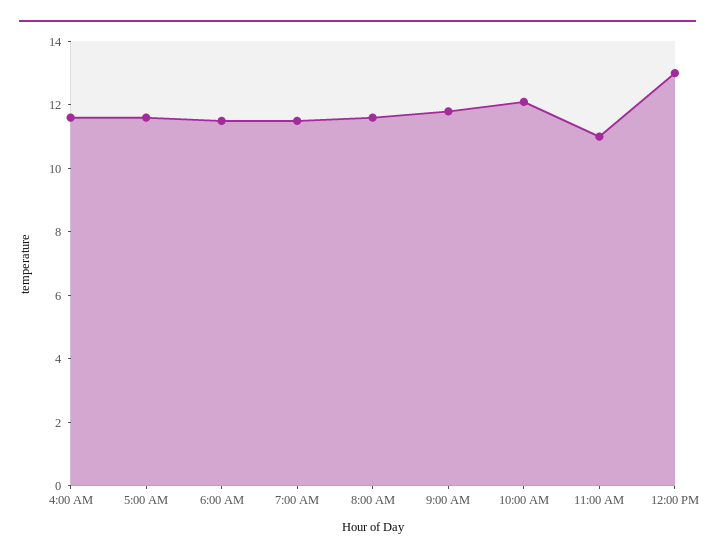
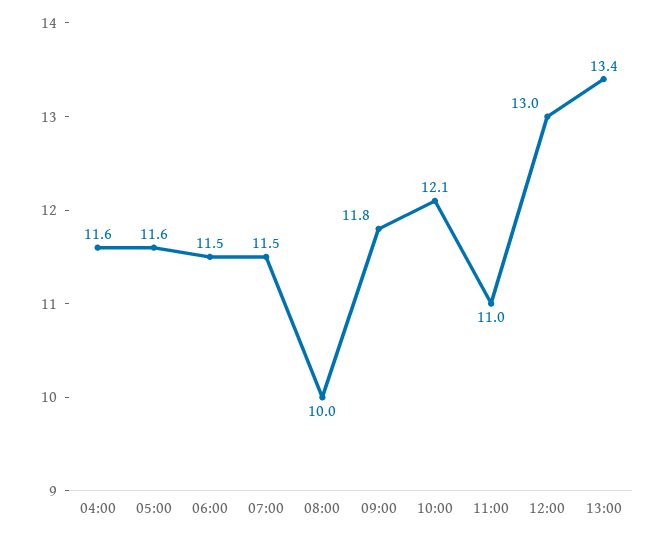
8:00 AM: 11.5 -> 10
13:00: none -> 13.4

